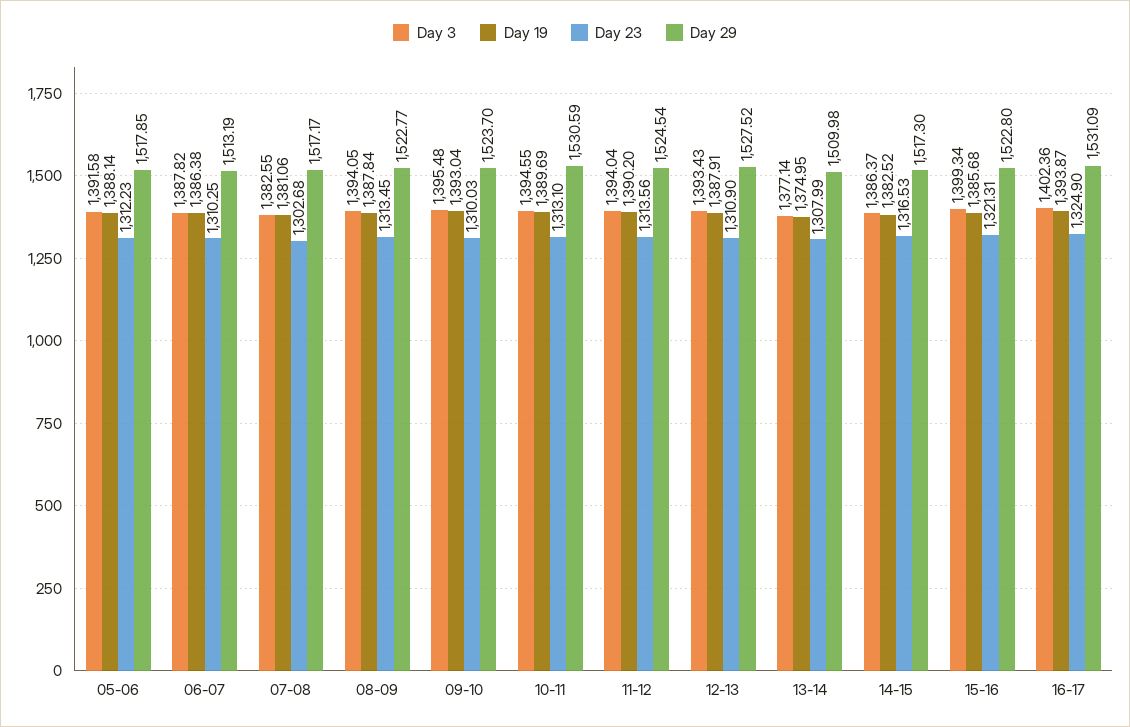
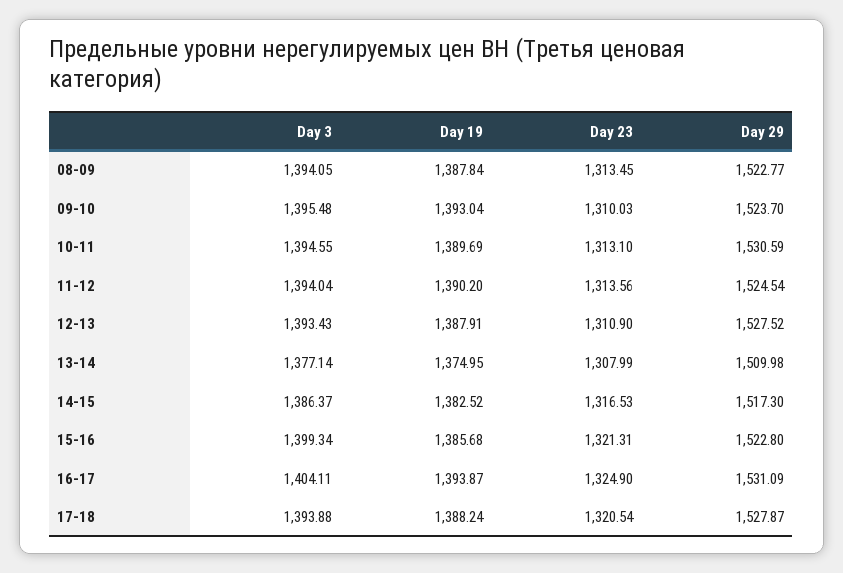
Day 3, 05-06: 1391.58 -> none
Day 19, 05-06: 1388.14 -> none
Day 23, 05-06: 1312.23 -> none
Day 29, 05-06: 1517.85 -> none
Day 3, 06-07: 1387.82 -> none
Day 19, 06-07: 1386.38 -> none
Day 23, 06-07: 1310.25 -> none
Day 29, 06-07: 1513.19 -> none
Day 3, 07-08: 1382.55 -> none
Day 19, 07-08: 1381.06 -> none
Day 23, 07-08: 1302.68 -> none
Day 29, 07-08: 1517.17 -> none
Day 3, 16-17: 1402.36 -> 1404.11
Day 3, 17-18: none -> 1393.88
Day 19, 17-18: none -> 1388.24
Day 23, 17-18: none -> 1320.54
Day 29, 17-18: none -> 1527.87

